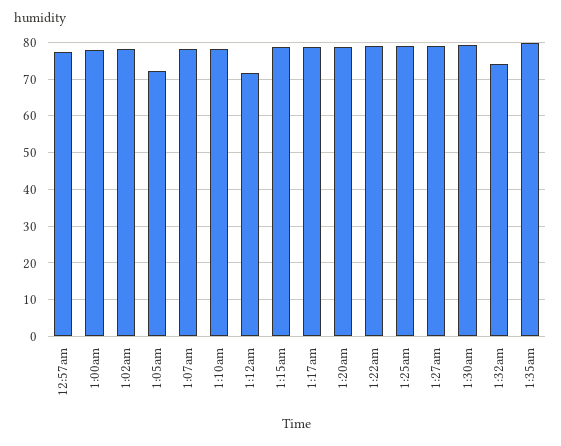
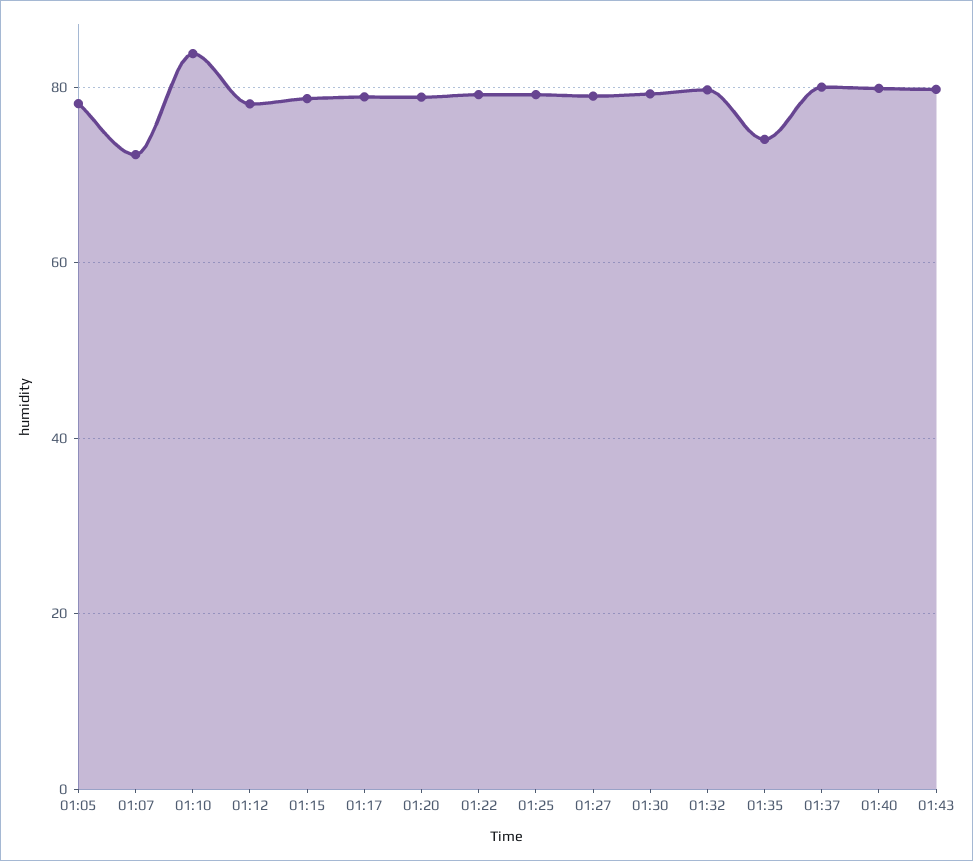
12:57am: 78 -> none
1:00am: 78 -> none
1:02am: 78 -> none
1:05am: 72 -> 78
1:07am: 78 -> 72
1:10am: 78 -> 84
1:12am: 72 -> 78
1:32am: 74 -> 80
1:35am: 80 -> 74
01:37: none -> 80
01:40: none -> 80
01:43: none -> 80

